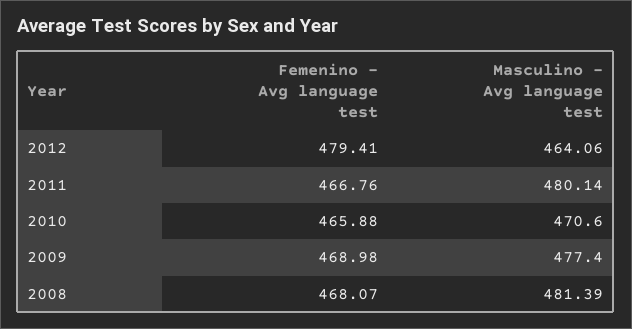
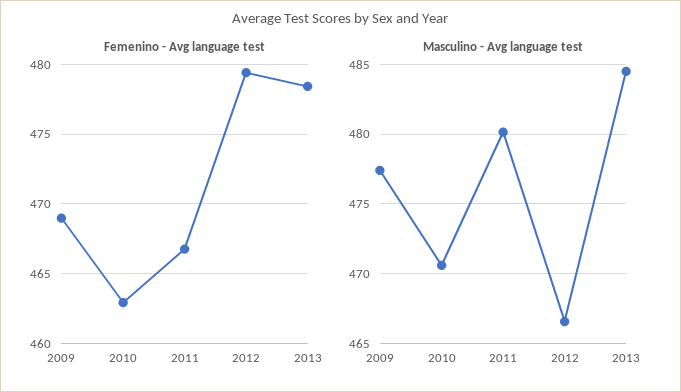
Masculino - Avg language test, 2012: 464.06 -> 466.5
Femenino - Avg language test, 2010: 465.88 -> 463
Femenino - Avg language test, 2008: 468.07 -> none
Masculino - Avg language test, 2008: 481.39 -> none
Femenino - Avg language test, 2013: none -> 478.5
Masculino - Avg language test, 2013: none -> 484.5

